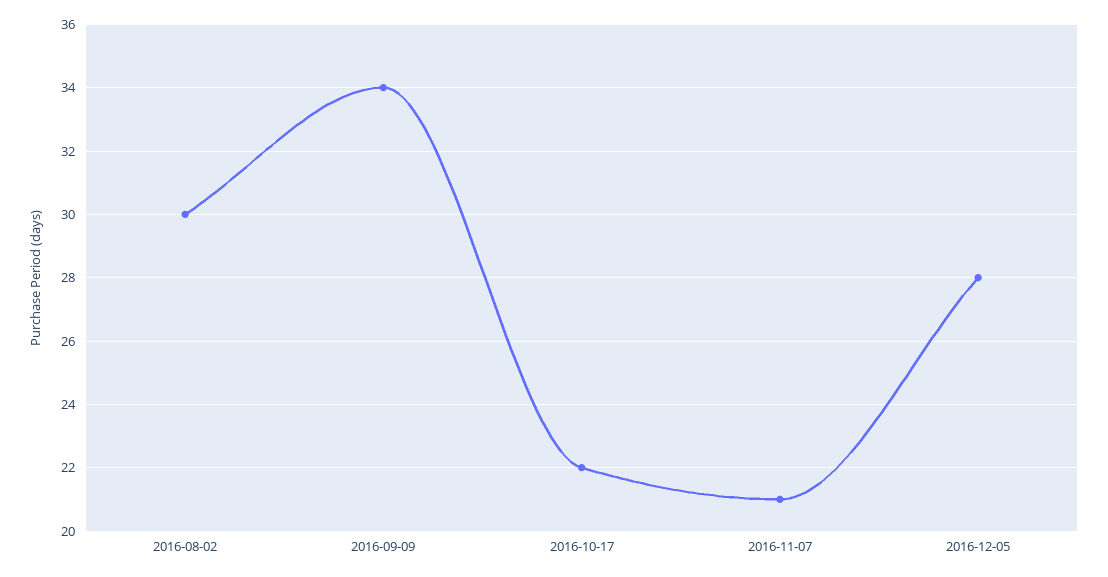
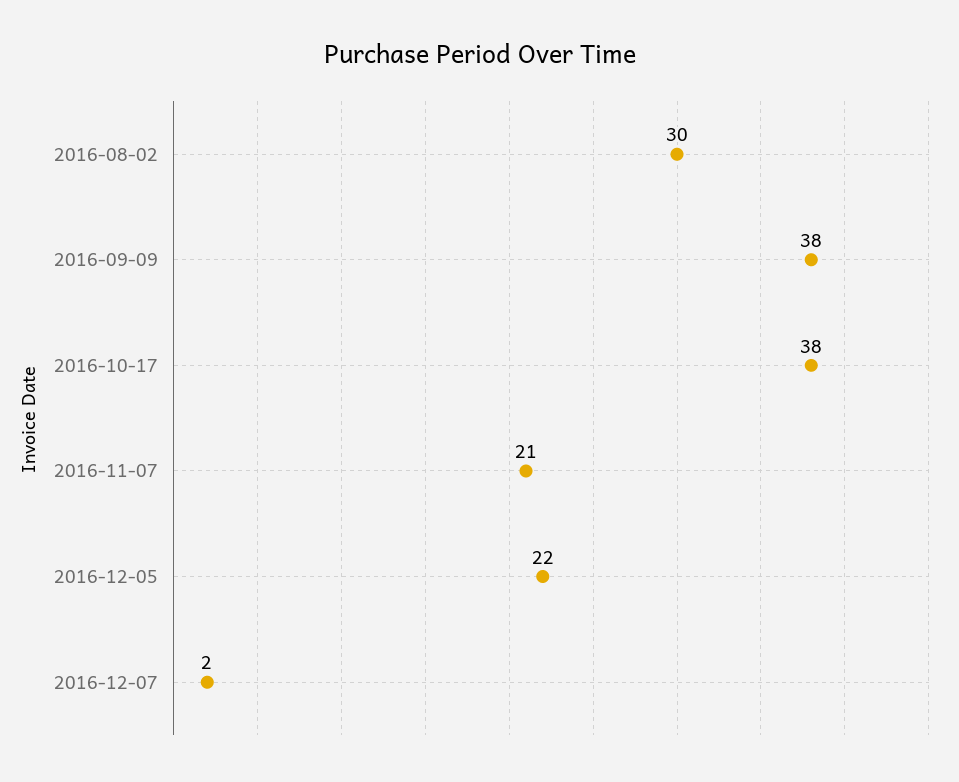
2016-09-09: 34 -> 38
2016-10-17: 22 -> 38
2016-12-05: 28 -> 22
2016-12-07: none -> 2

